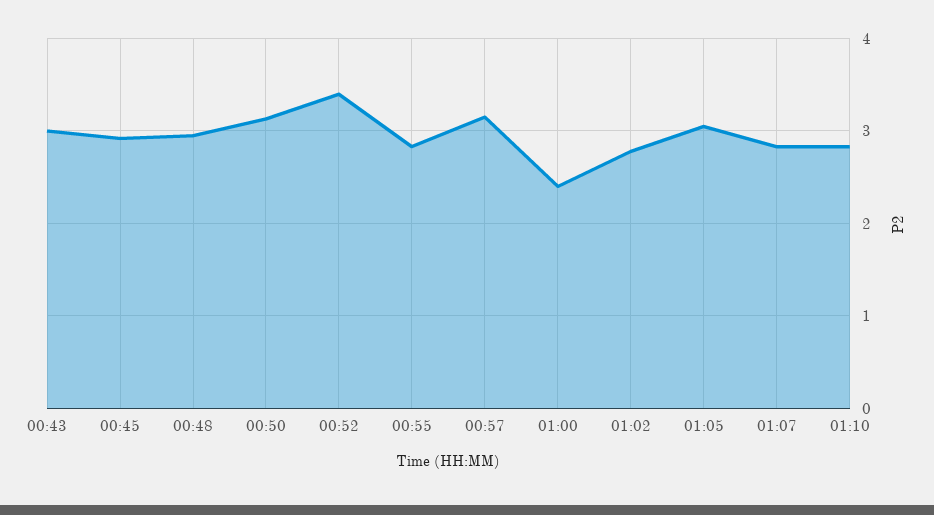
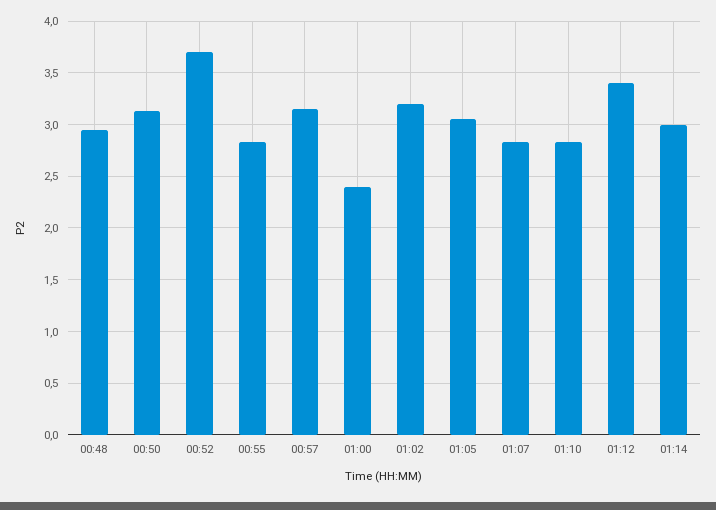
00:43: 3 -> none
00:45: 2.9 -> none
00:52: 3.4 -> 3.7
01:02: 2.8 -> 3.2
01:12: none -> 3.4
01:14: none -> 3

